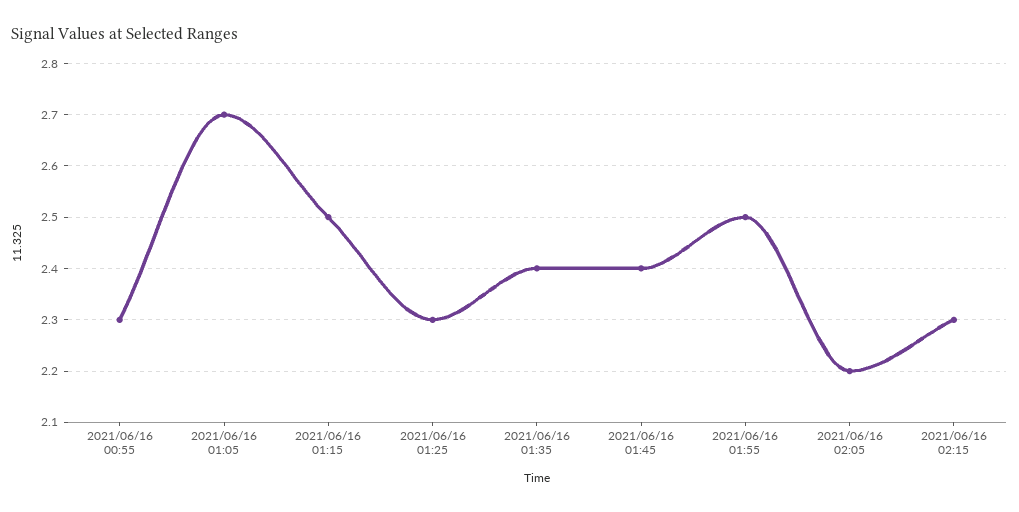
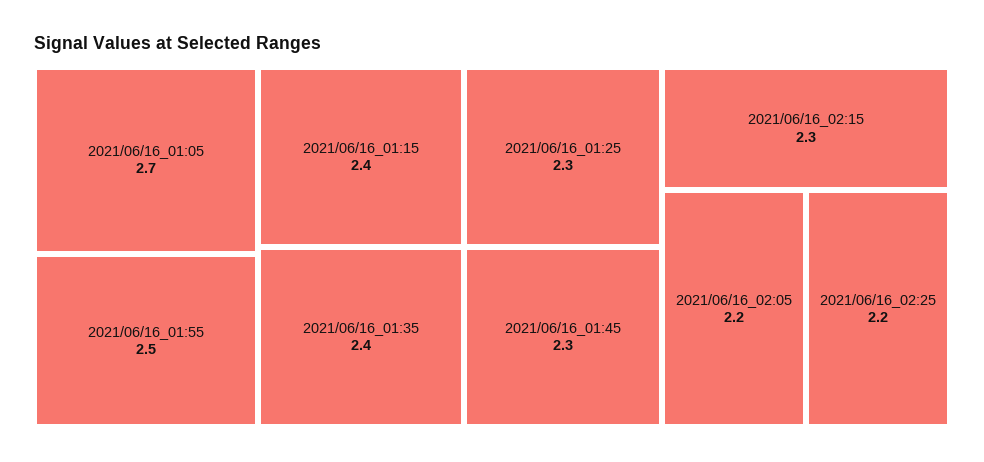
2021/06/16 00:55: 2.3 -> none
2021/06/16 01:15: 2.5 -> 2.4
2021/06/16 01:45: 2.4 -> 2.3
2021/06/16_02:25: none -> 2.2

